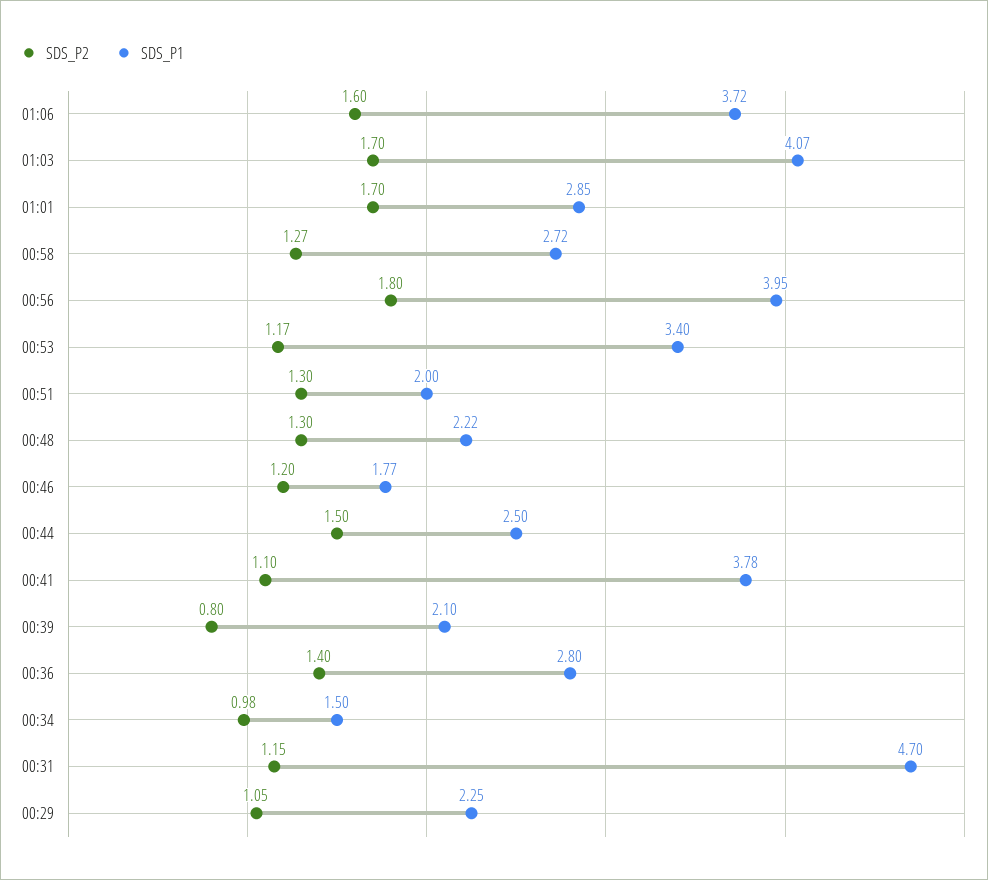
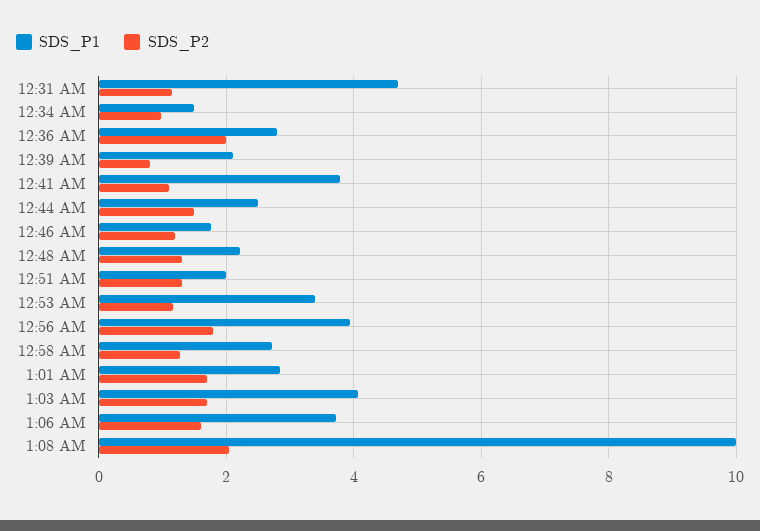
SDS_P2, 00:36: 1.4 -> 2
SDS_P2, 00:29: 1.05 -> none
SDS_P1, 00:29: 2.25 -> none
SDS_P1, 1:08 AM: none -> 10
SDS_P2, 1:08 AM: none -> 2

